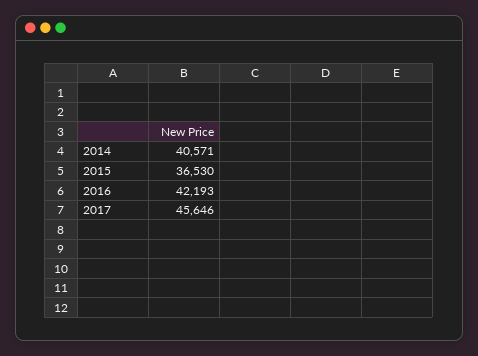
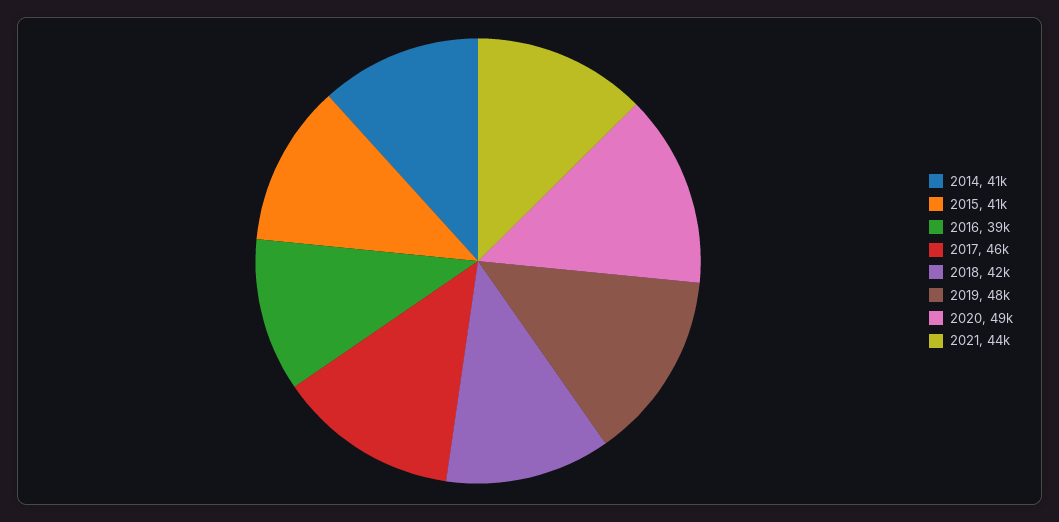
2015: 36530 -> 41000
2016: 42193 -> 39000
2018: none -> 42000
2019: none -> 48000
2020: none -> 49000
2021: none -> 44000

